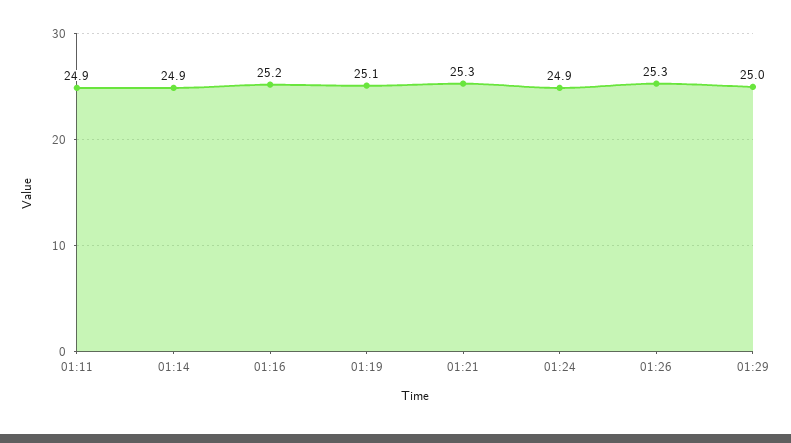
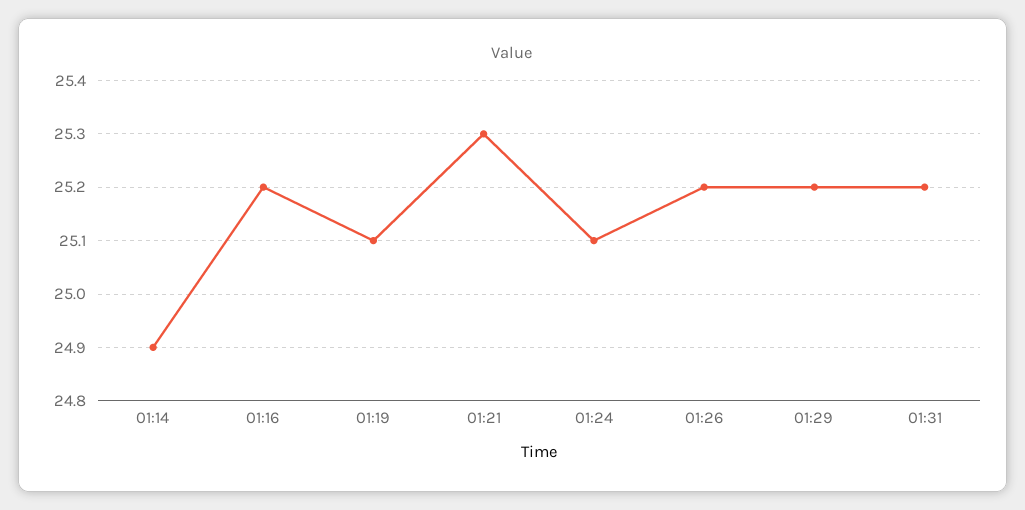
01:11: 24.9 -> none
01:24: 24.9 -> 25.1
01:26: 25.3 -> 25.2
01:29: 25 -> 25.2
01:31: none -> 25.2

